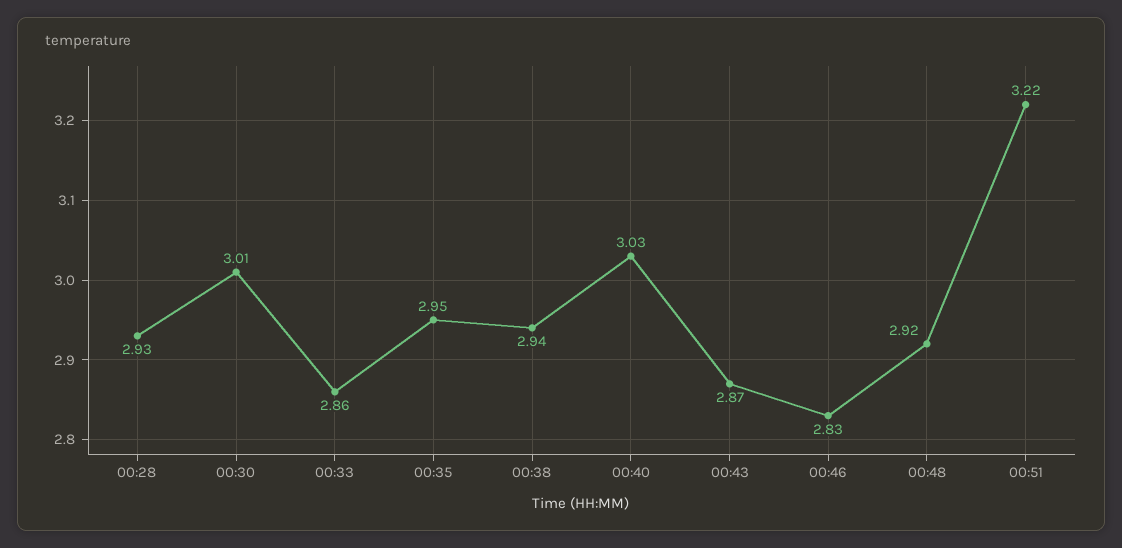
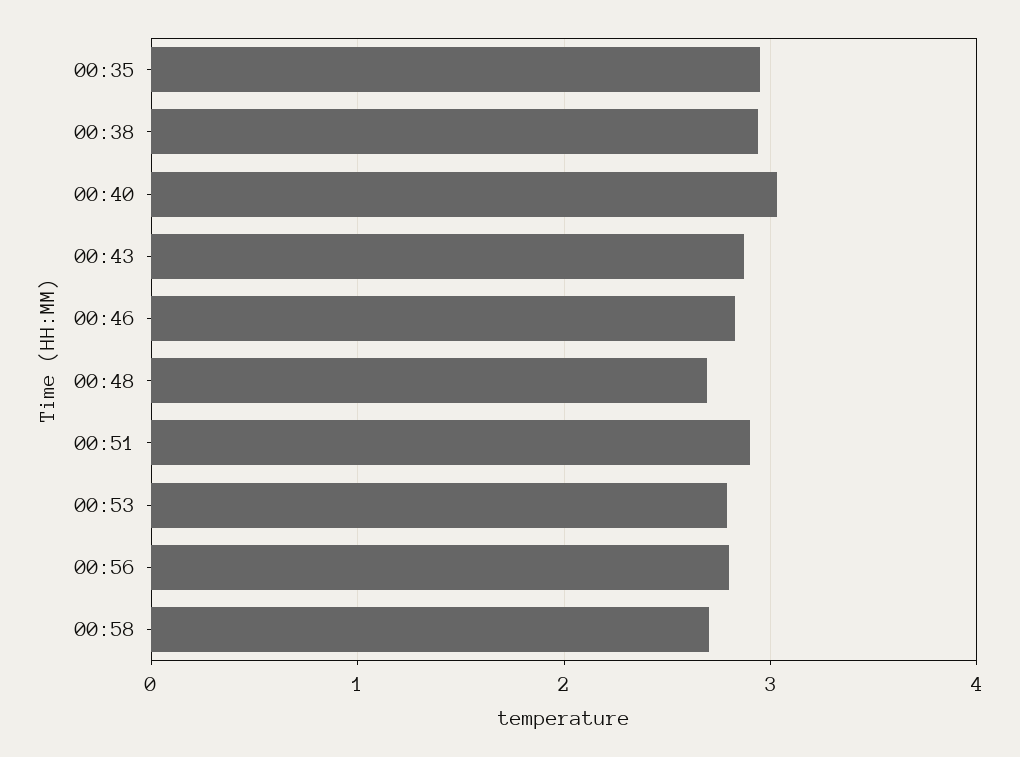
00:28: 2.93 -> none
00:30: 3.01 -> none
00:33: 2.86 -> none
00:48: 2.92 -> 2.7
00:51: 3.22 -> 2.9
00:53: none -> 2.8
00:56: none -> 2.8
00:58: none -> 2.7

